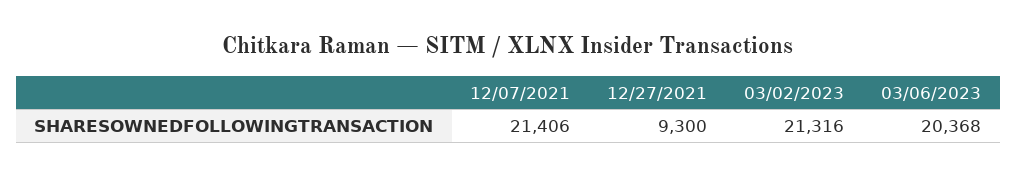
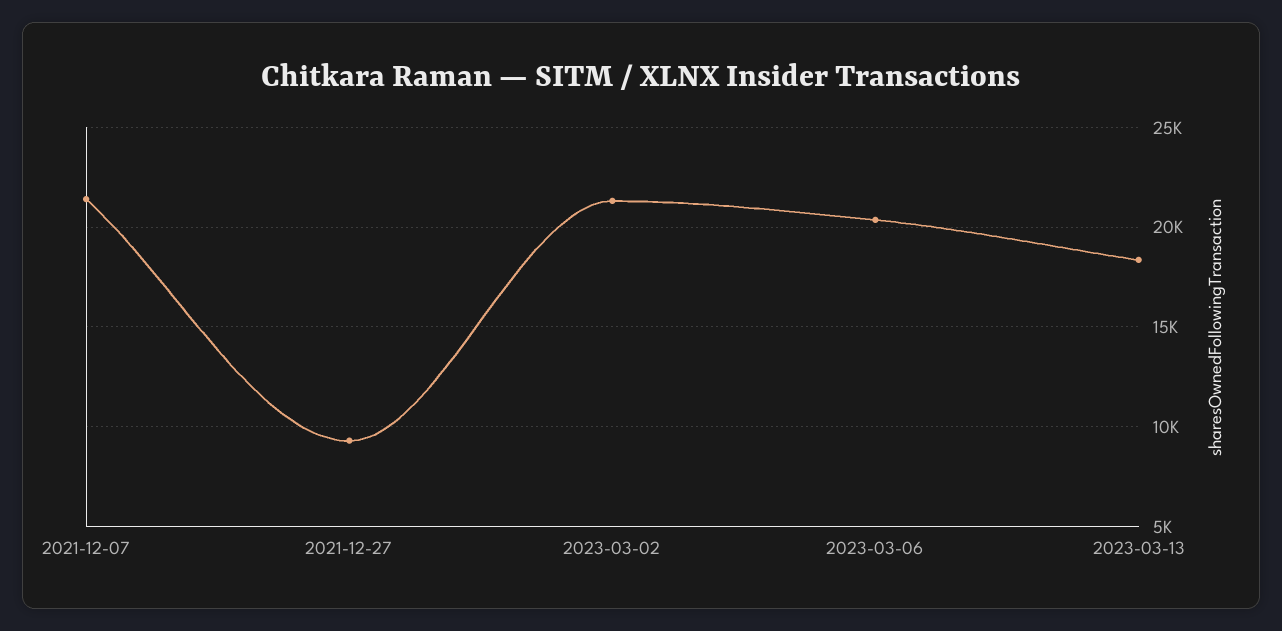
2023-03-13: none -> 18500

